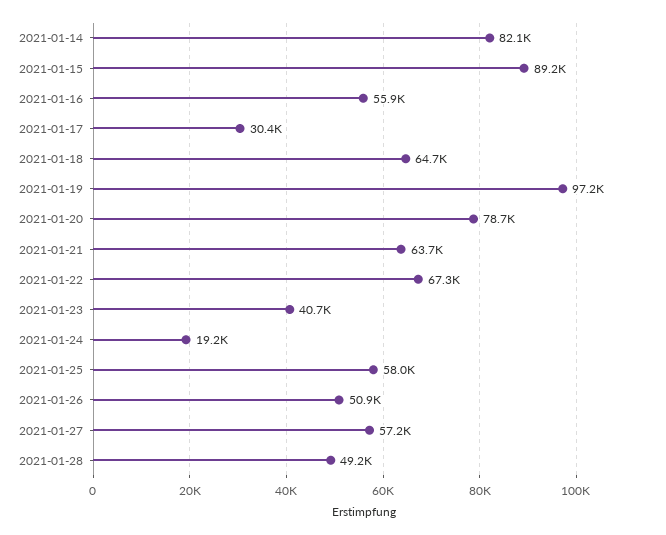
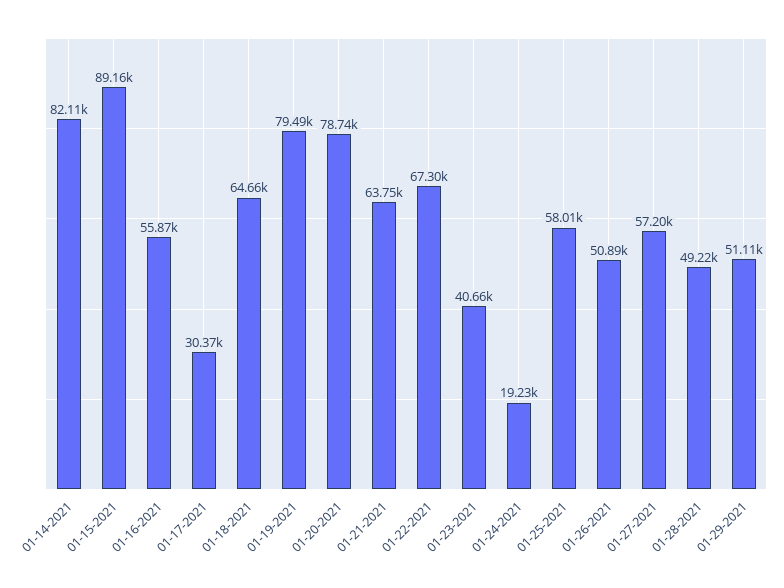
2021-01-19: 97200 -> 79490
01-29-2021: none -> 51110

